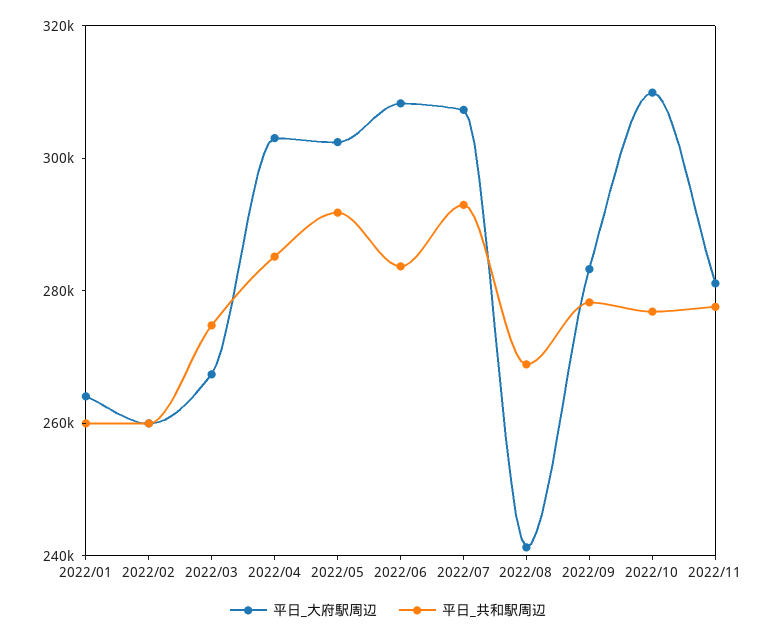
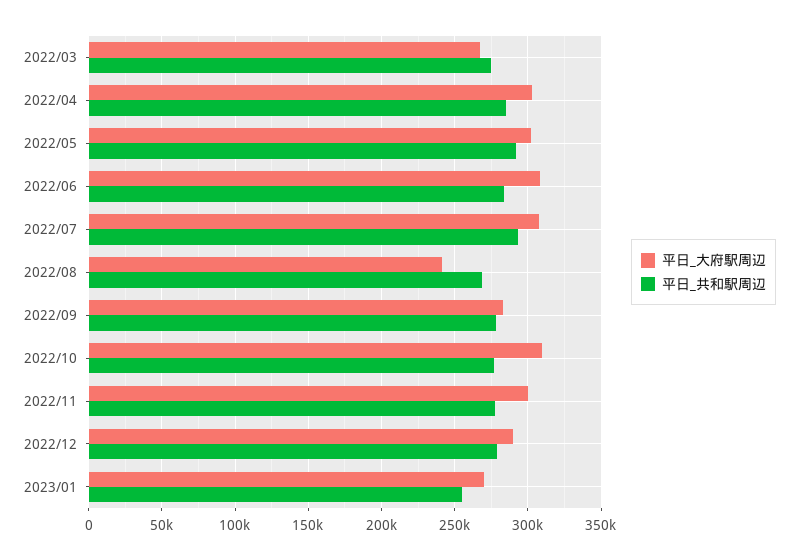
平日_大府駅周辺, 2022/01: 265000 -> none
平日_共和駅周辺, 2022/01: 260000 -> none
平日_大府駅周辺, 2022/02: 260000 -> none
平日_共和駅周辺, 2022/02: 260000 -> none
平日_大府駅周辺, 2022/11: 280000 -> 300000
平日_大府駅周辺, 2022/12: none -> 290000
平日_共和駅周辺, 2022/12: none -> 280000
平日_大府駅周辺, 2023/01: none -> 270000
平日_共和駅周辺, 2023/01: none -> 255000

